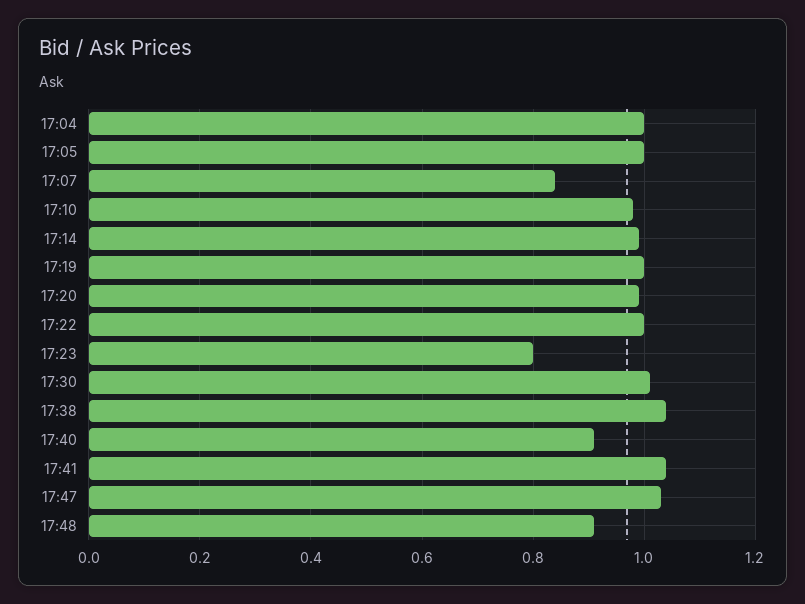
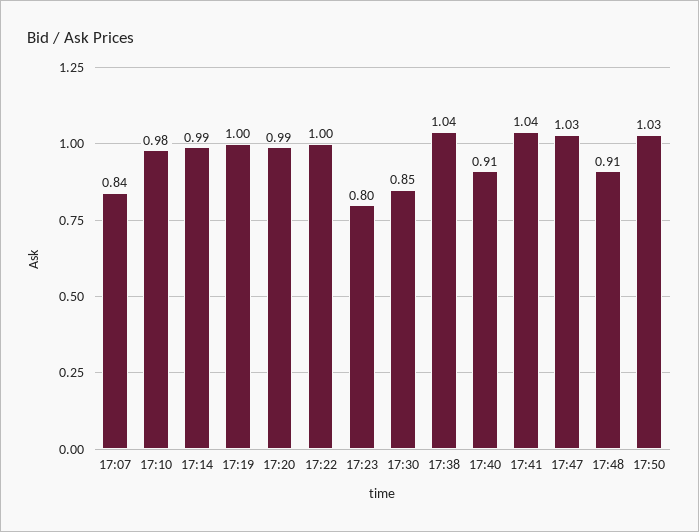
17:04: 1 -> none
17:05: 1 -> none
17:30: 1 -> 0.85
17:50: none -> 1.03

